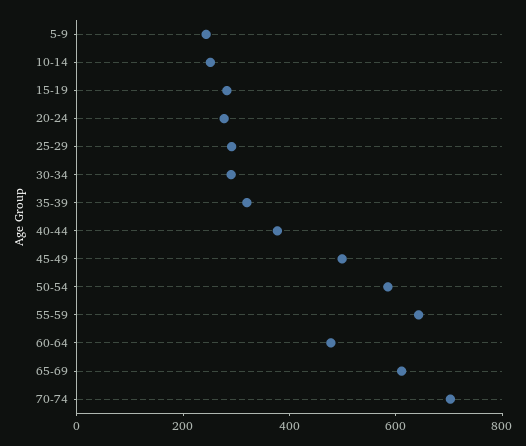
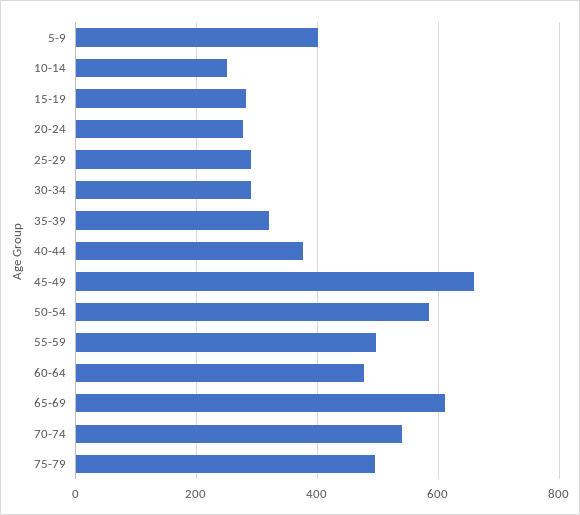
5-9: 250 -> 400
45-49: 500 -> 660
55-59: 650 -> 500
70-74: 700 -> 540
75-79: none -> 500

